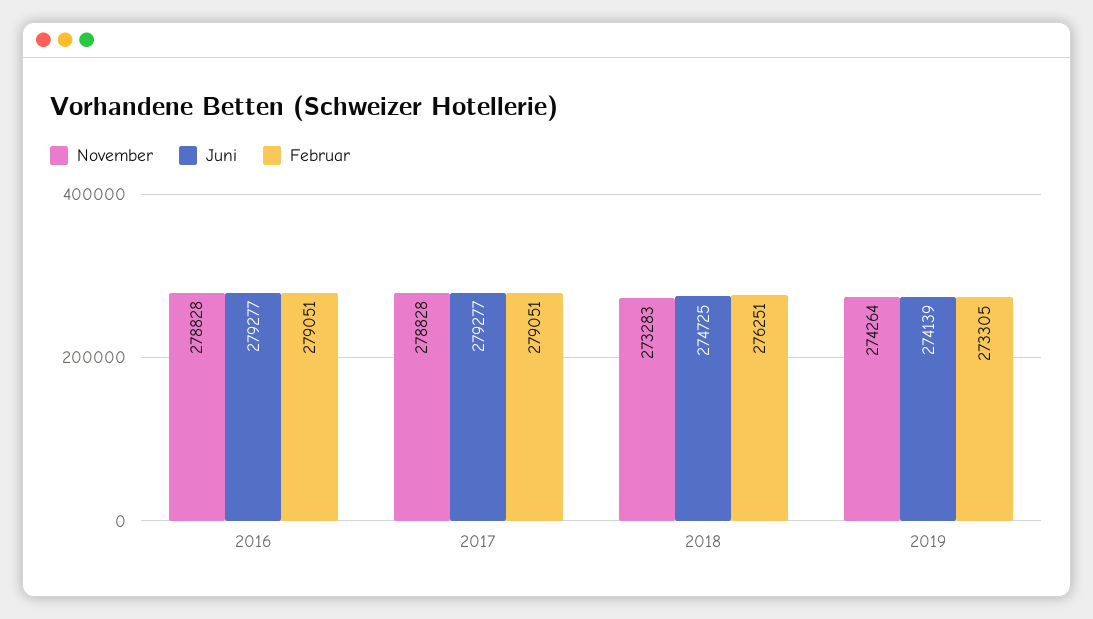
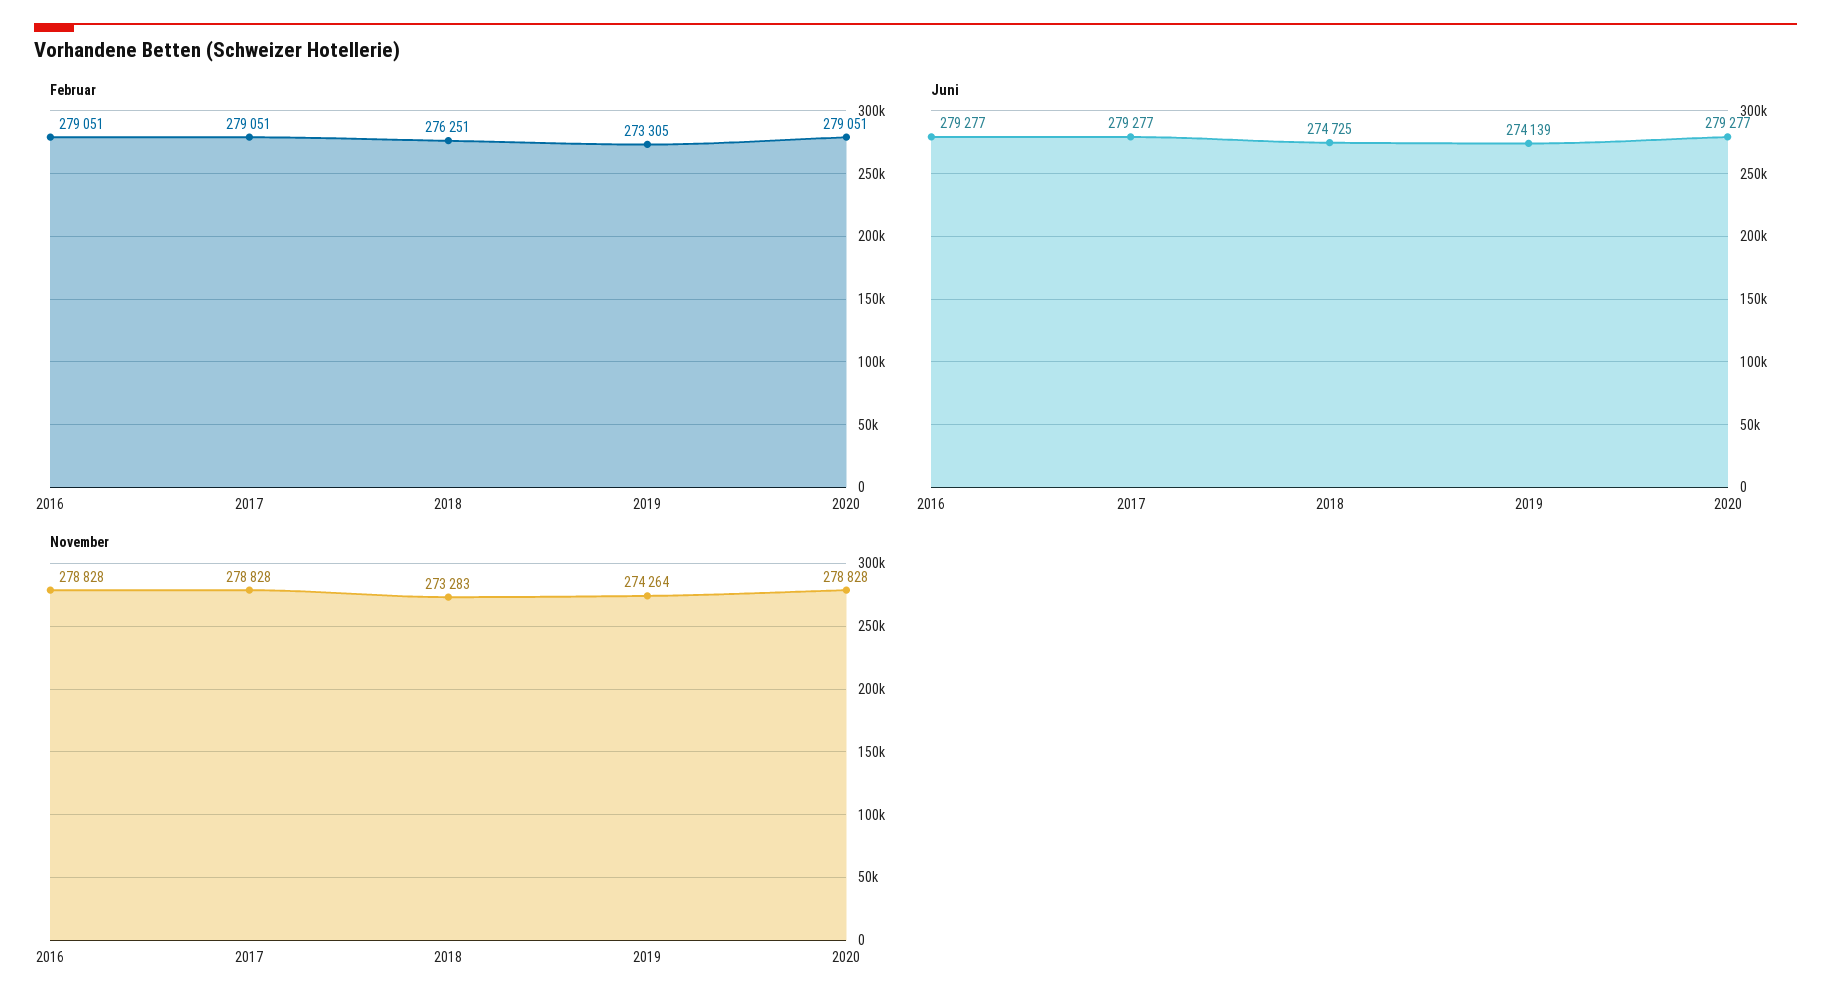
Februar, 2020: none -> 279051
Juni, 2020: none -> 279277
November, 2020: none -> 278828

